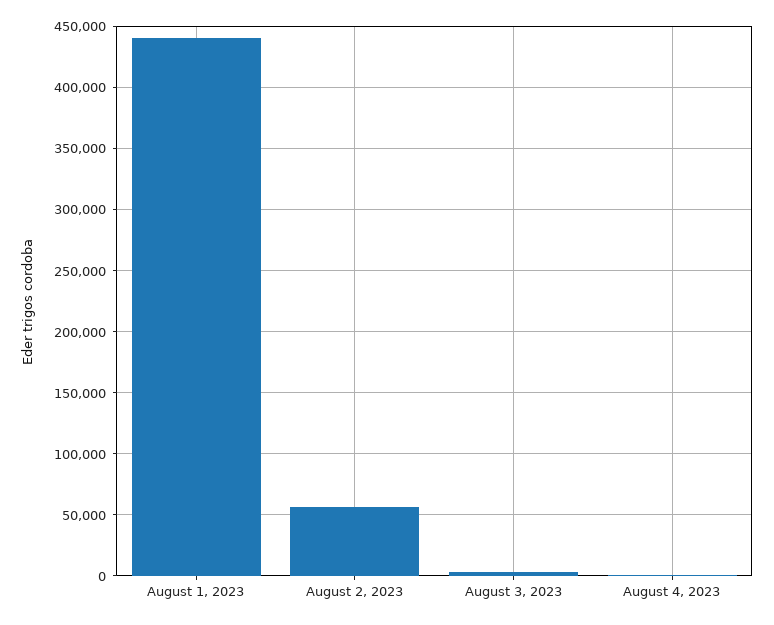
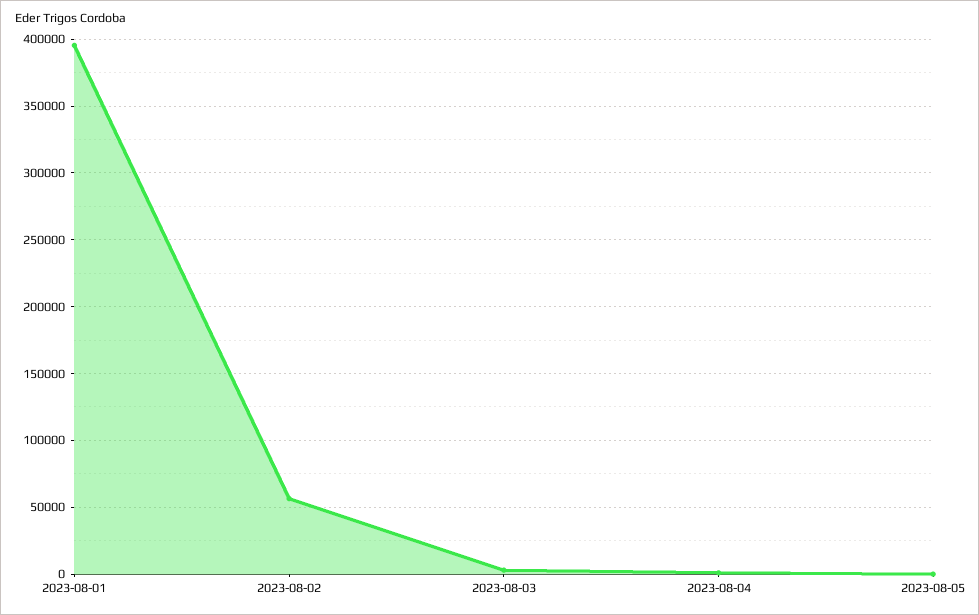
August 1, 2023: 440000 -> 395000
2023-08-05: none -> 0

